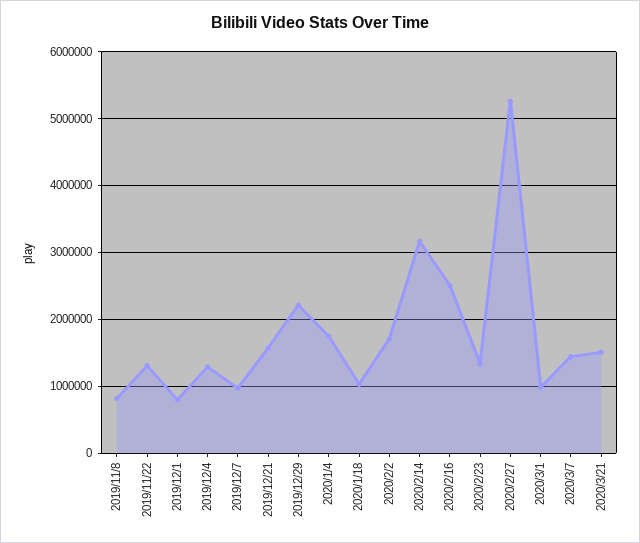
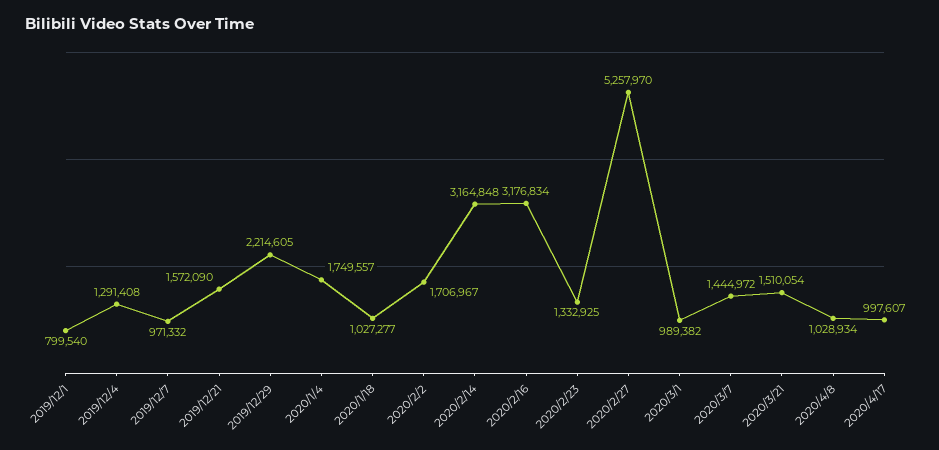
2019/11/8: 800000 -> none
2019/11/22: 1300000 -> none
2020/2/16: 2500000 -> 3176834
2020/4/8: none -> 1028934
2020/4/17: none -> 997607

